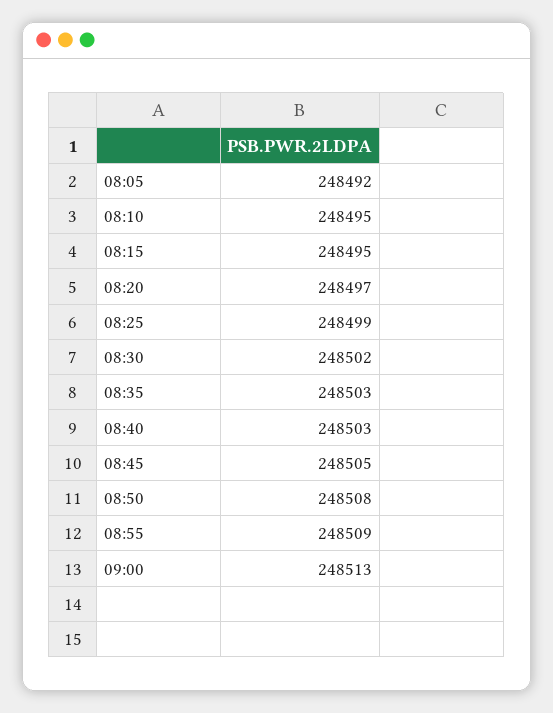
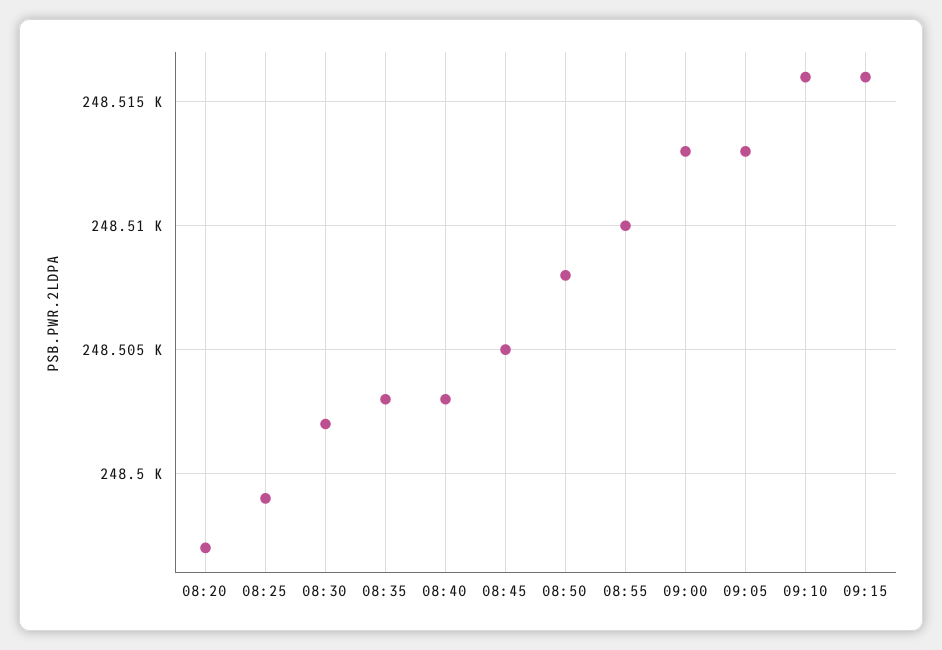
08:05: 248492 -> none
08:10: 248495 -> none
08:15: 248495 -> none
08:55: 248509 -> 248510
09:05: none -> 248513
09:10: none -> 248516
09:15: none -> 248516

